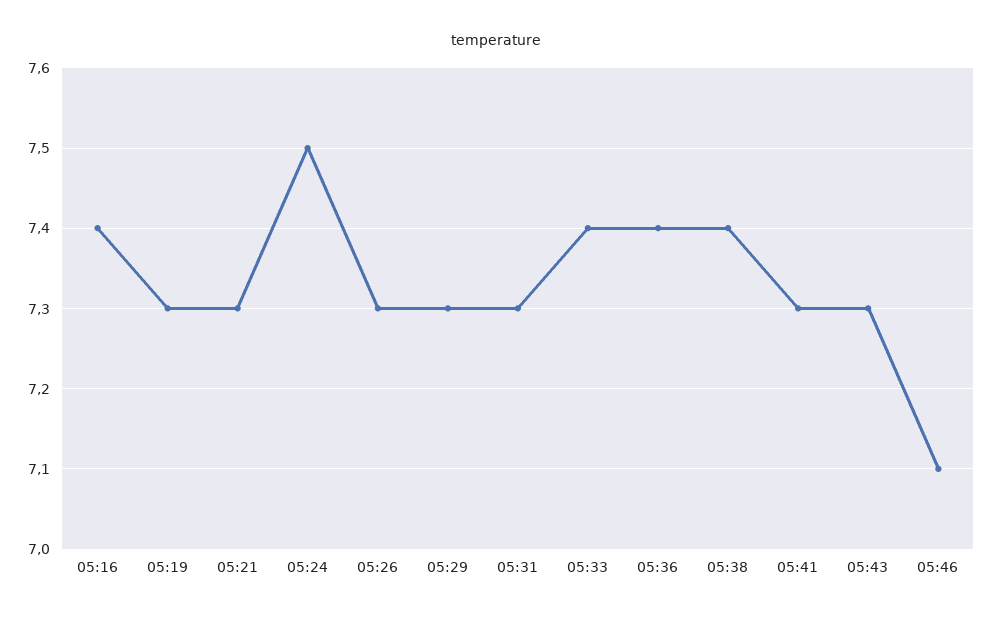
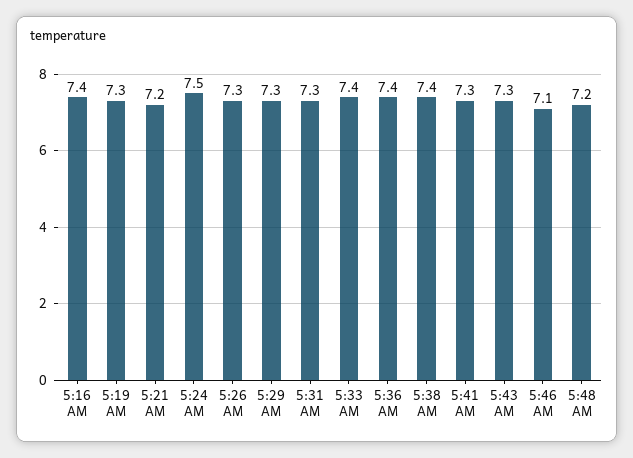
05:21: 7.3 -> 7.2
5:48 AM: none -> 7.2

